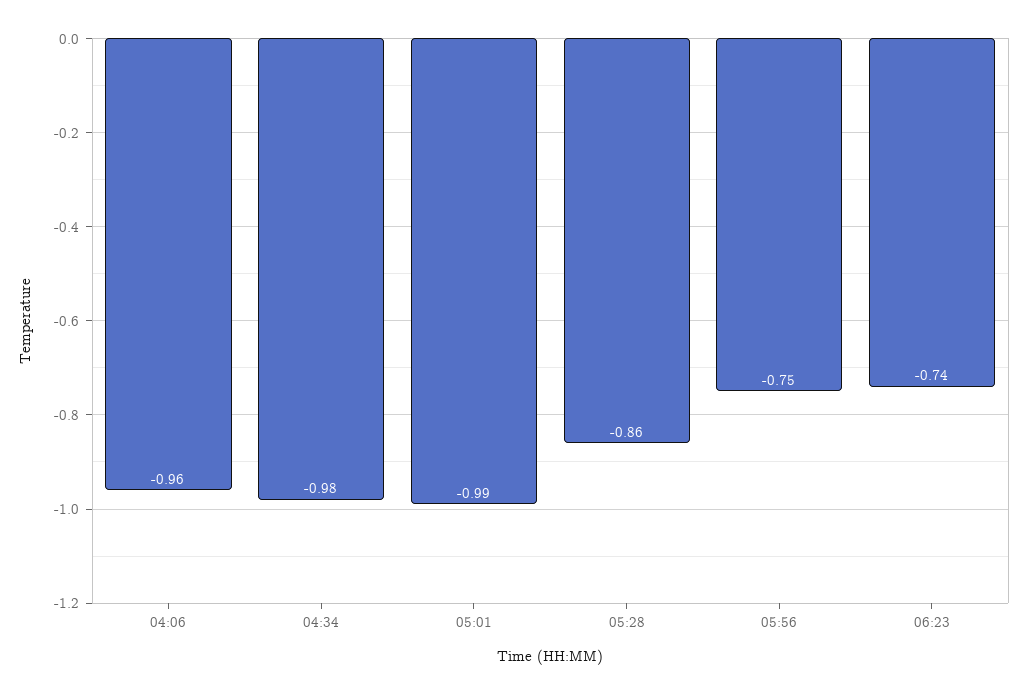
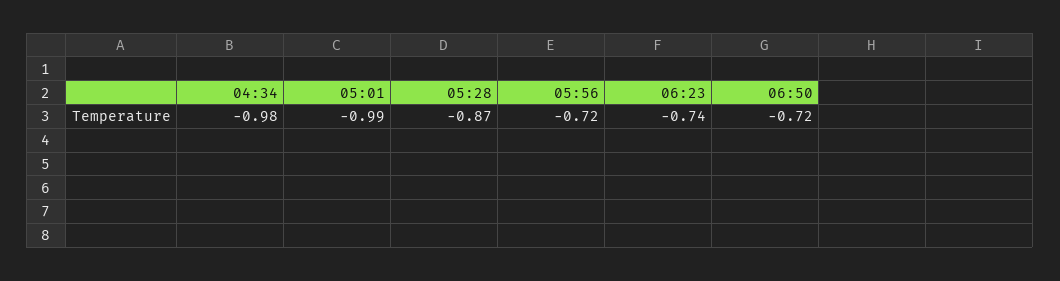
04:06: -0.96 -> none
05:28: -0.86 -> -0.87
05:56: -0.75 -> -0.72
06:50: none -> -0.72

